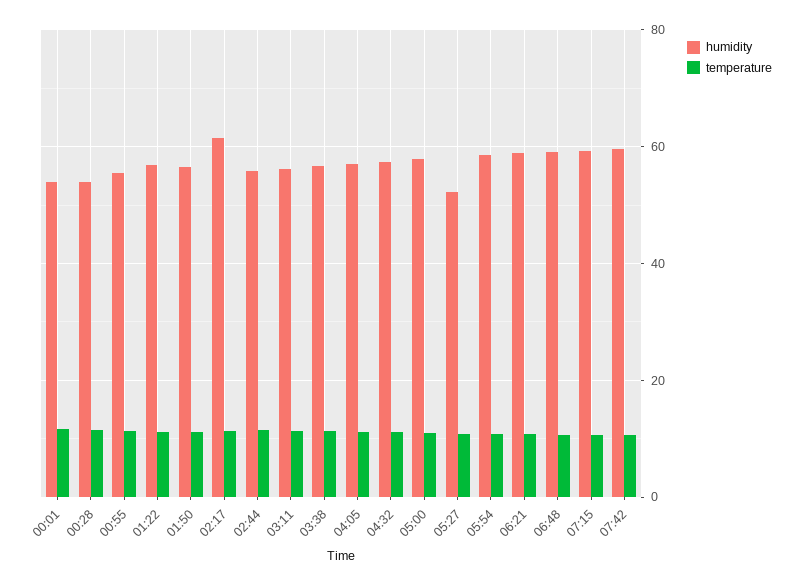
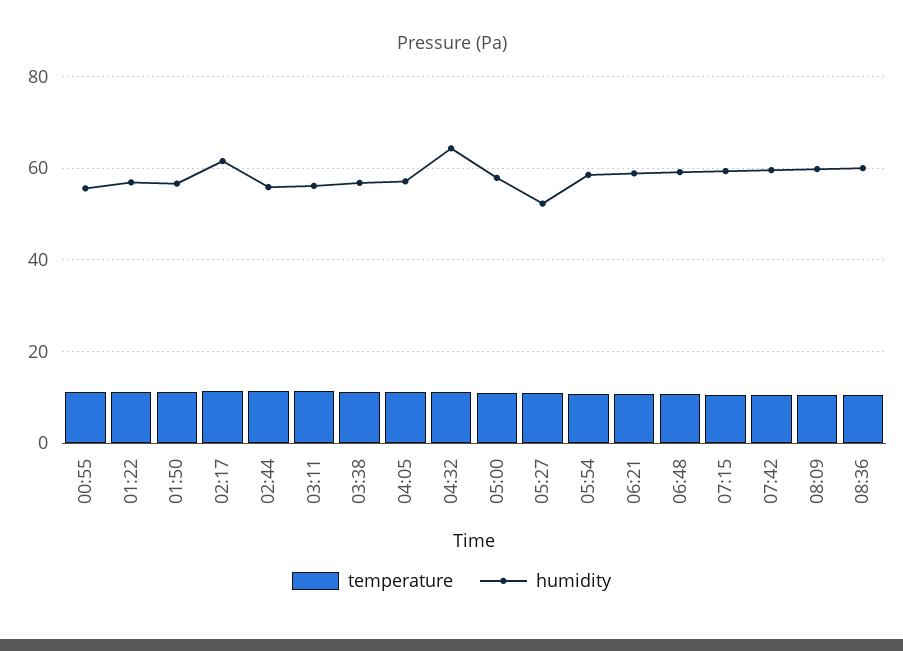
humidity, 00:01: 54 -> none
temperature, 00:01: 12 -> none
humidity, 00:28: 54 -> none
temperature, 00:28: 12 -> none
humidity, 04:32: 58 -> 64
temperature, 08:09: none -> 10
humidity, 08:09: none -> 60
temperature, 08:36: none -> 10
humidity, 08:36: none -> 60

